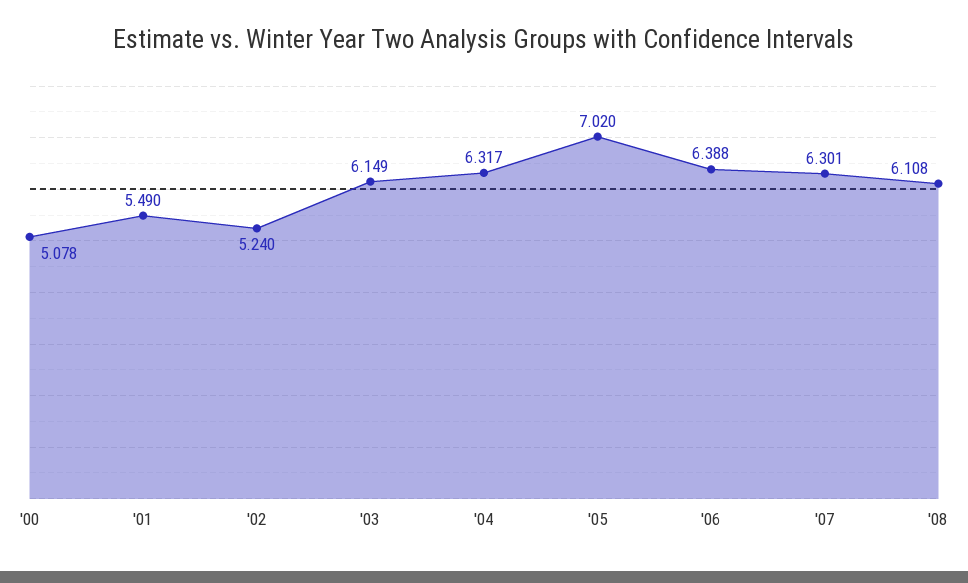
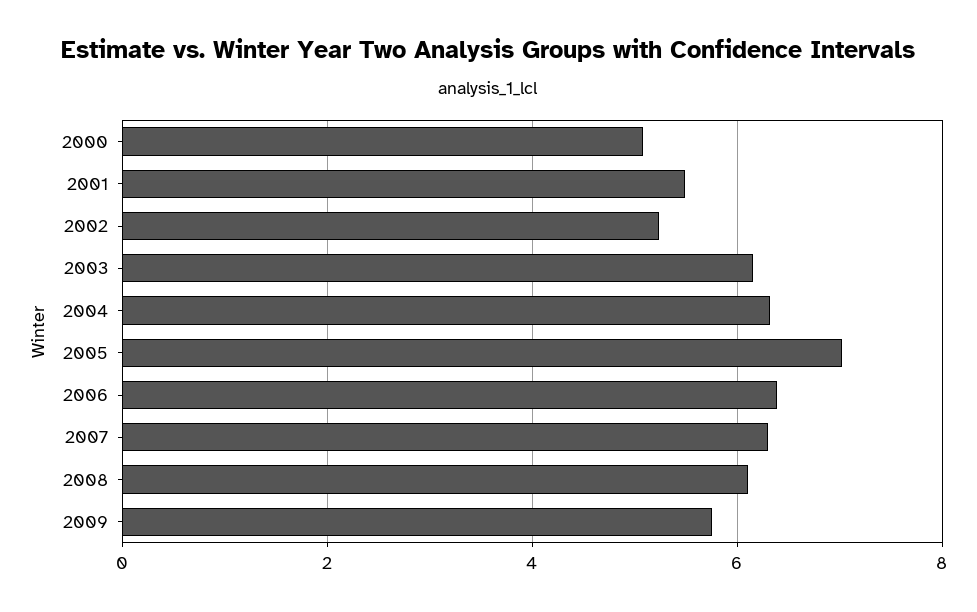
2009: none -> 5.8

